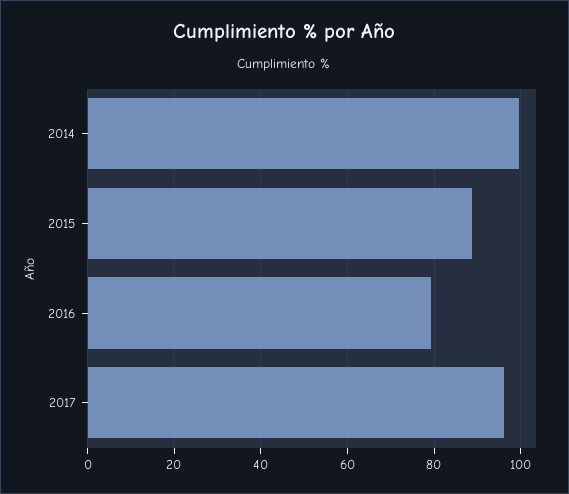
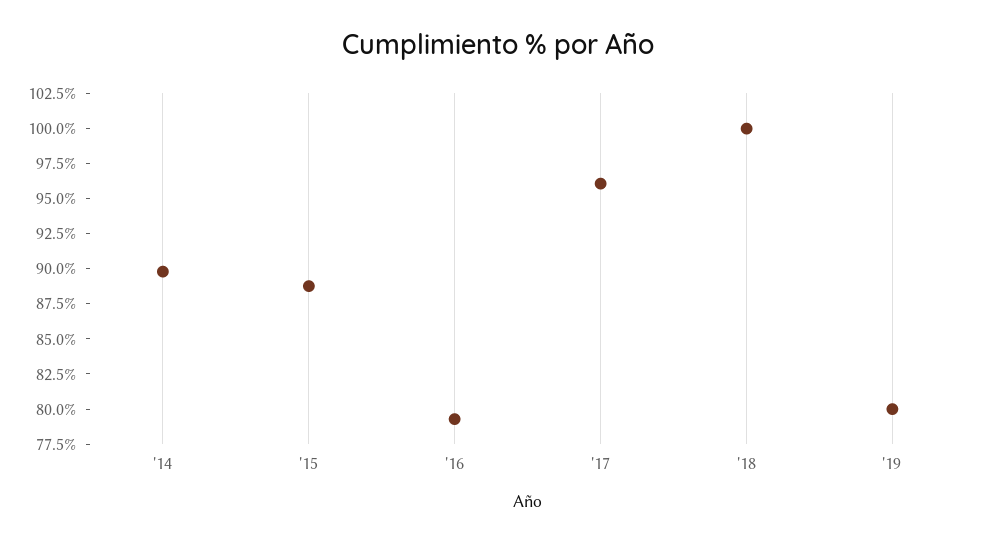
2014: 100 -> 90
'18: none -> 100
'19: none -> 80

